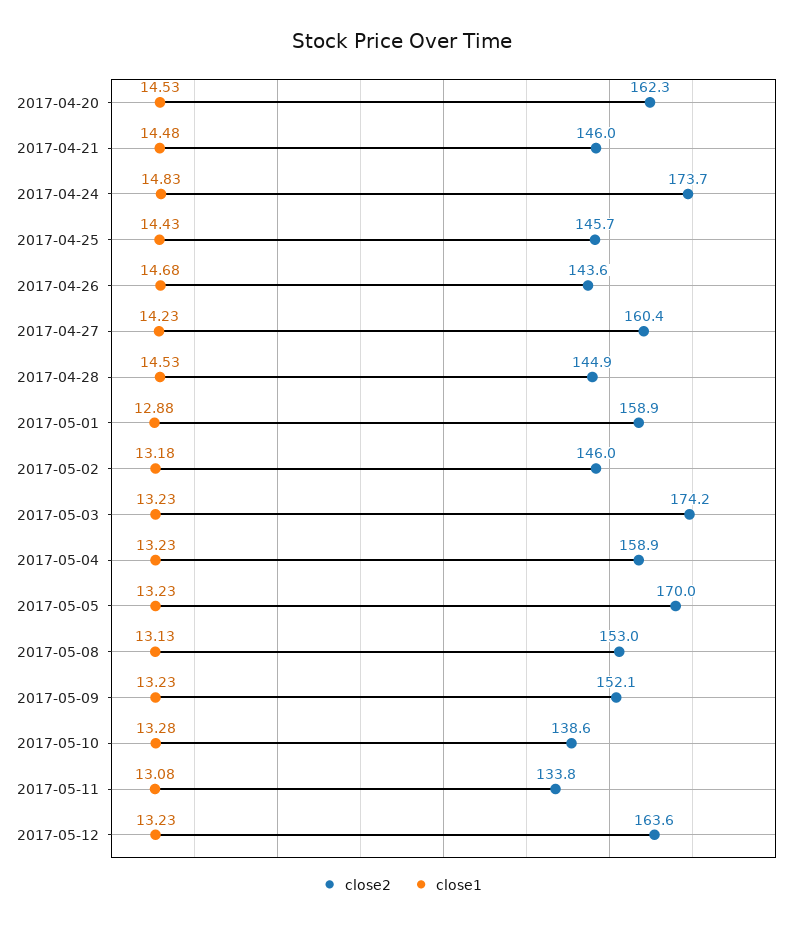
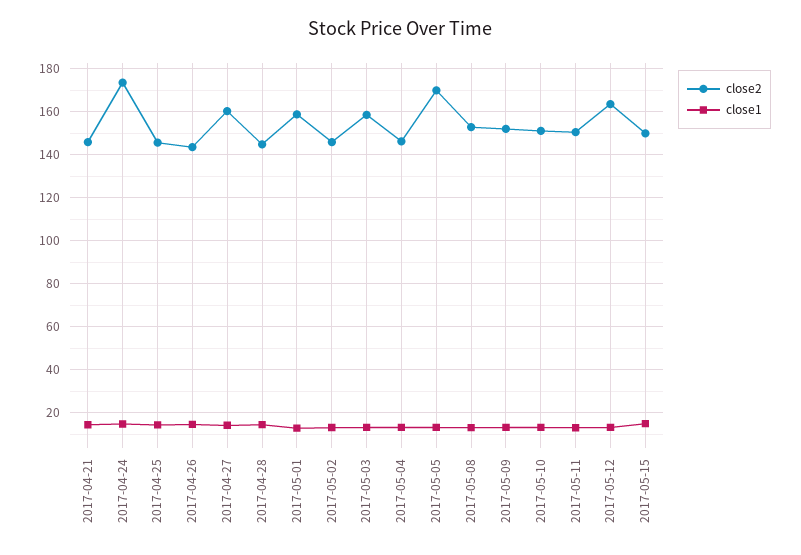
close2, 2017-04-20: 162.3 -> none
close1, 2017-04-20: 14.53 -> none
close2, 2017-05-03: 174.2 -> 160
close2, 2017-05-04: 158.9 -> 145
close2, 2017-05-10: 138.6 -> 150
close2, 2017-05-11: 133.8 -> 150
close2, 2017-05-15: none -> 150
close1, 2017-05-15: none -> 15

